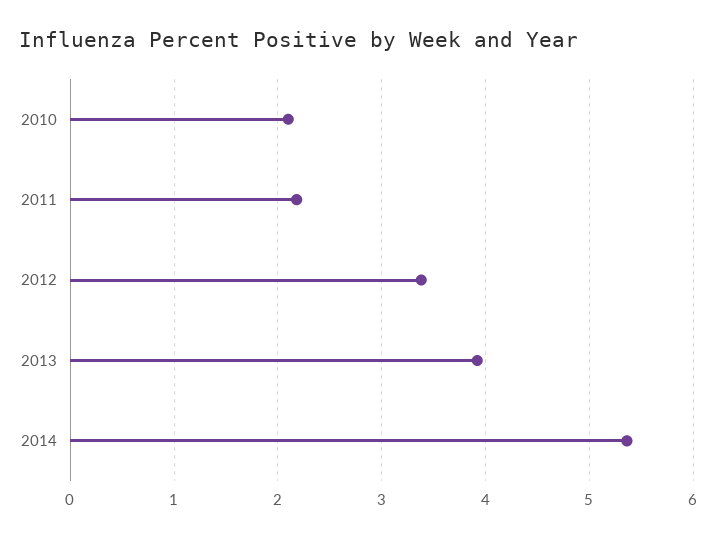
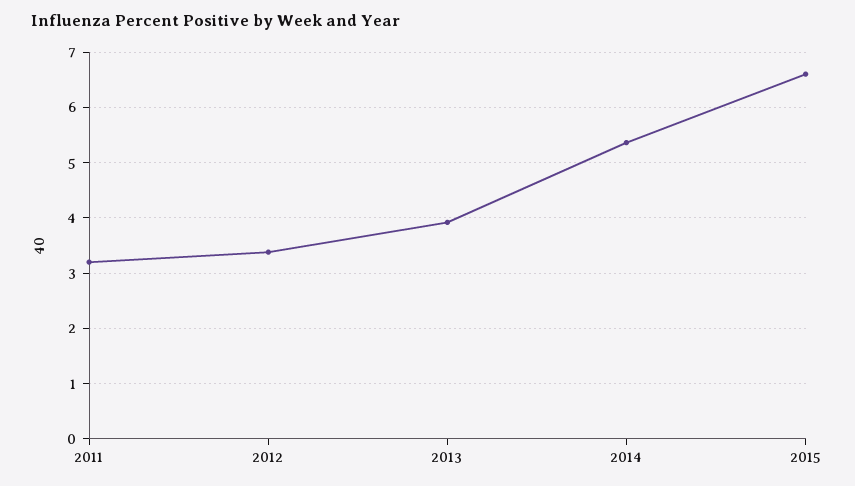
2010: 2.1 -> none
2011: 2.2 -> 3.2
2015: none -> 6.6

